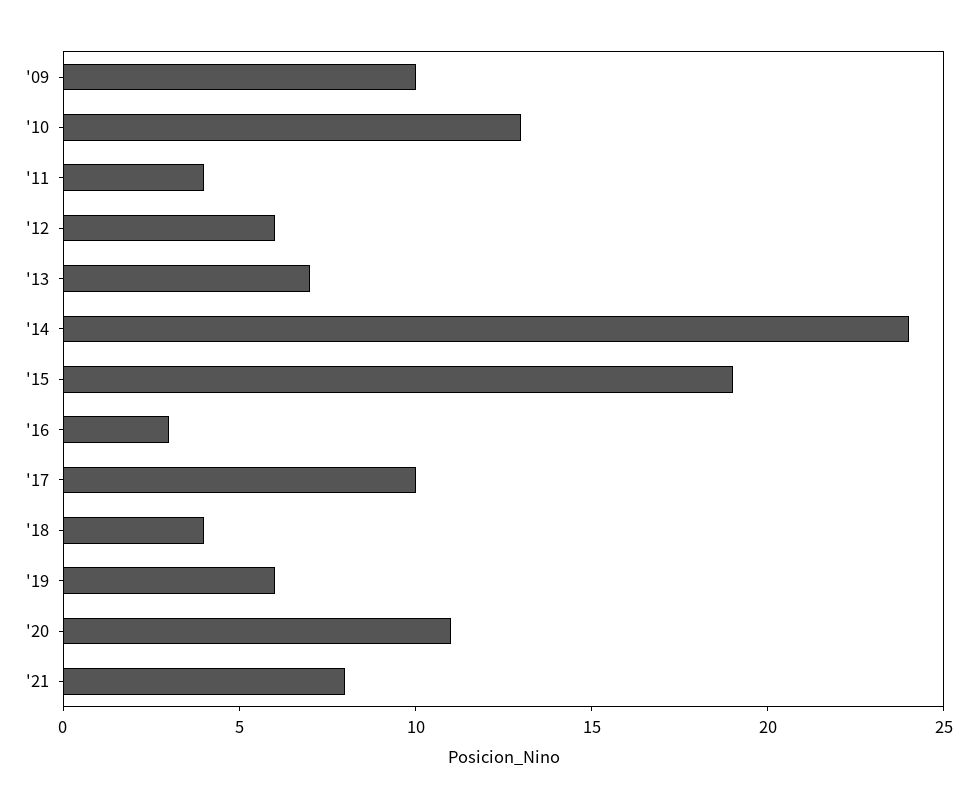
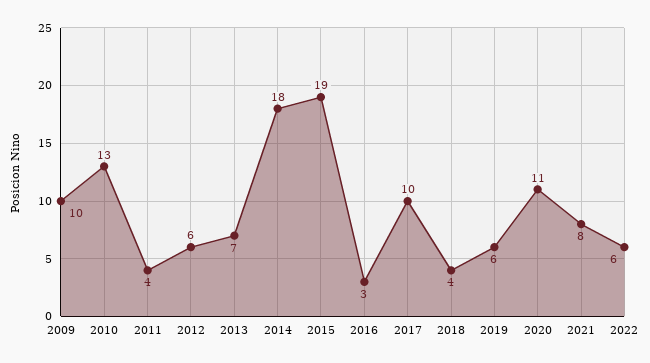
'14: 24 -> 18
2022: none -> 6

